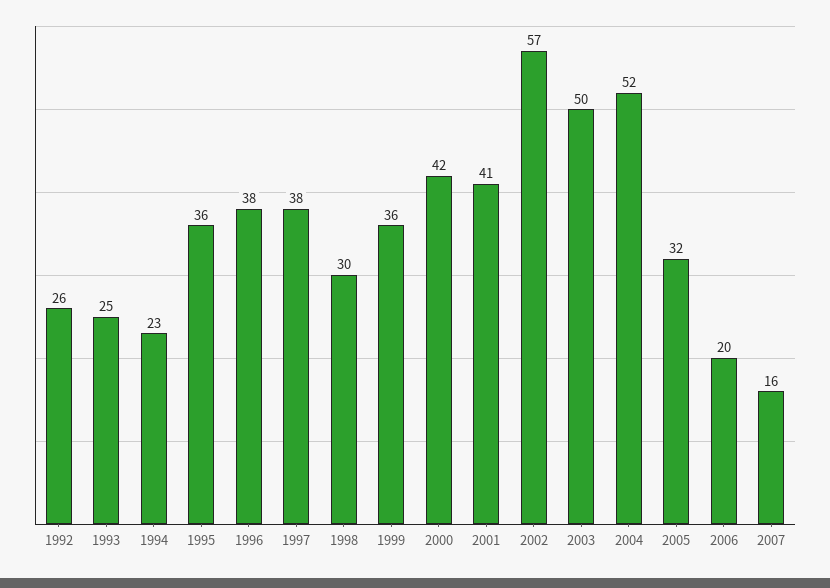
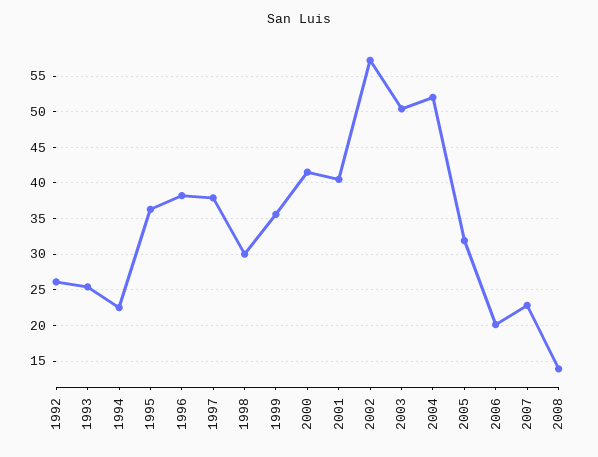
2007: 16 -> 23
2008: none -> 14

